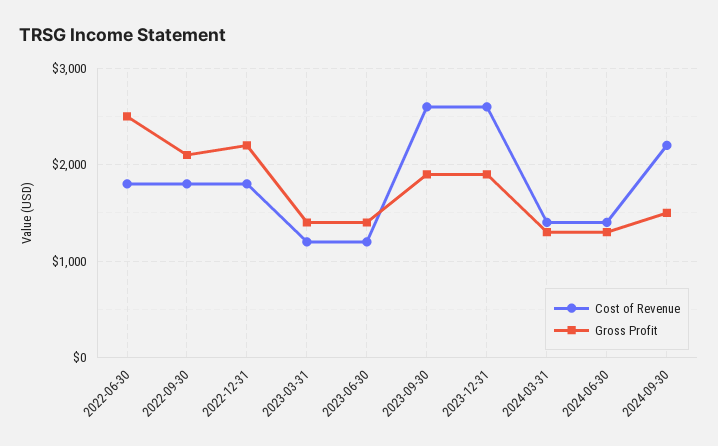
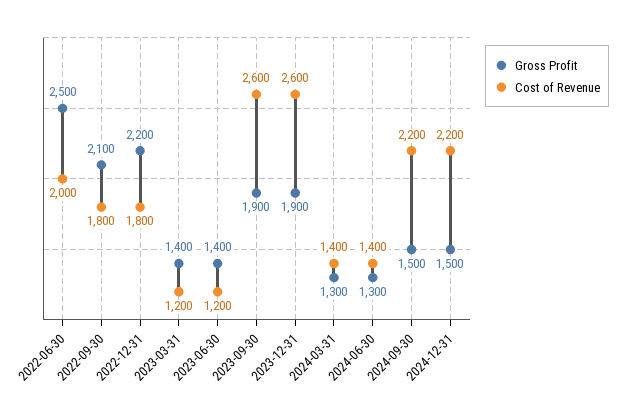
Cost of Revenue, 2022-06-30: 1800 -> 2000
Gross Profit, 2024-12-31: none -> 1500
Cost of Revenue, 2024-12-31: none -> 2200

